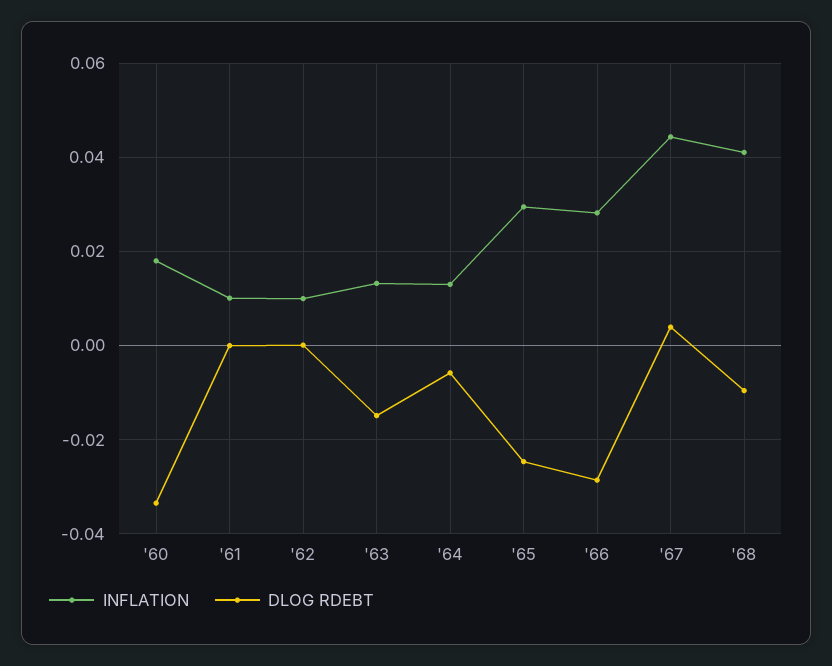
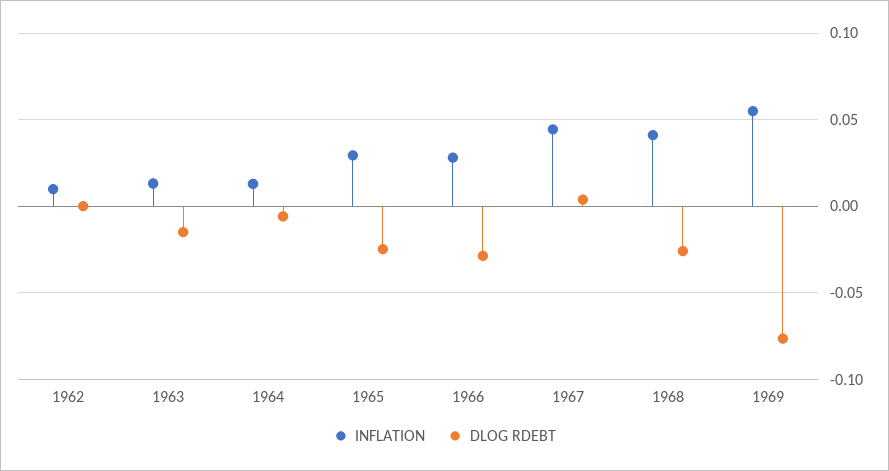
INFLATION, '60: 0.018 -> none
DLOG RDEBT, '60: -0.034 -> none
INFLATION, '61: 0.01 -> none
DLOG RDEBT, '61: 0 -> none
DLOG RDEBT, '68: -0.01 -> -0.025
INFLATION, 1969: none -> 0.055
DLOG RDEBT, 1969: none -> -0.075

